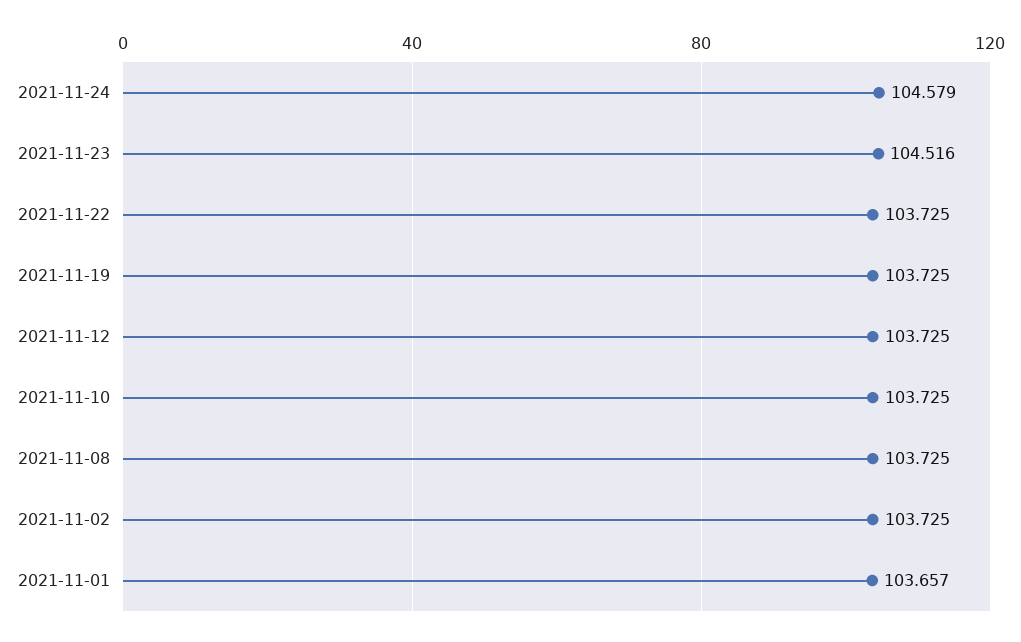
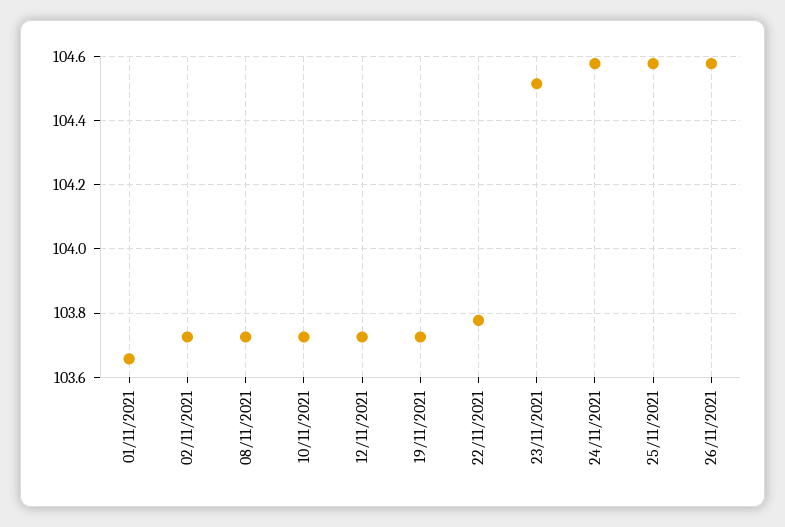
2021-11-22: 103.725 -> 103.78
25/11/2021: none -> 104.58
26/11/2021: none -> 104.58

